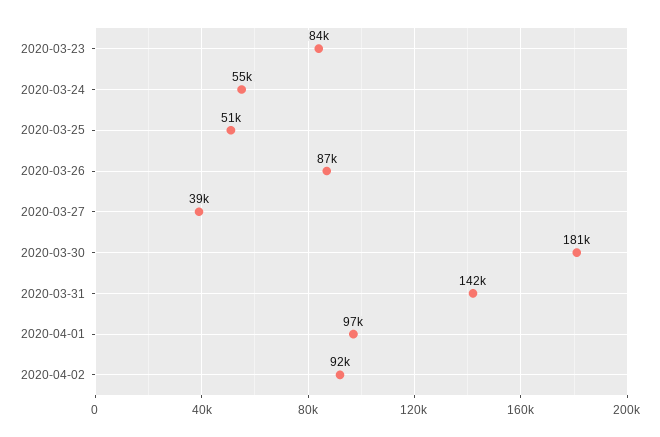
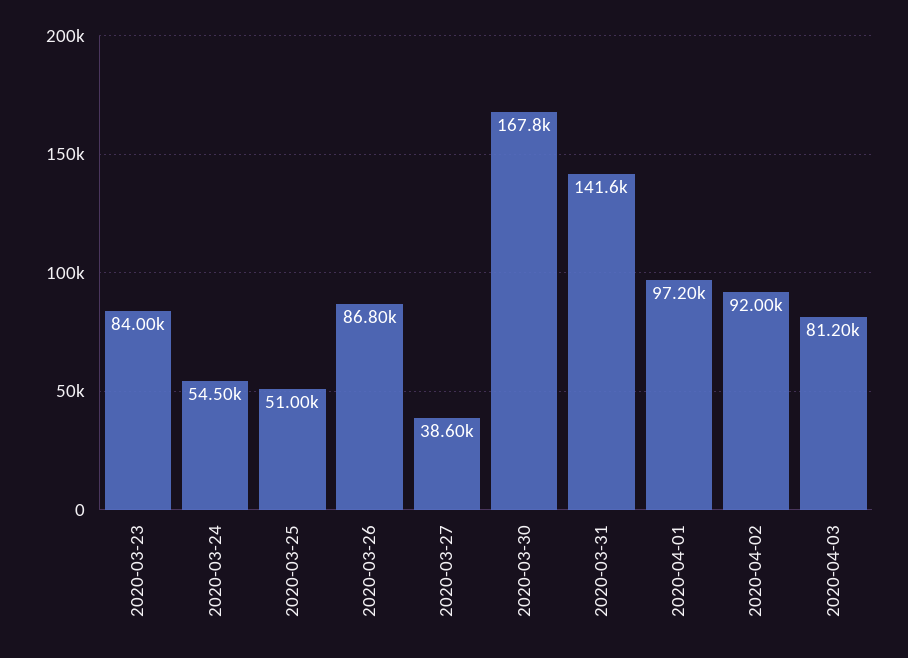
2020-03-30: 181000 -> 167800
2020-04-03: none -> 81200

